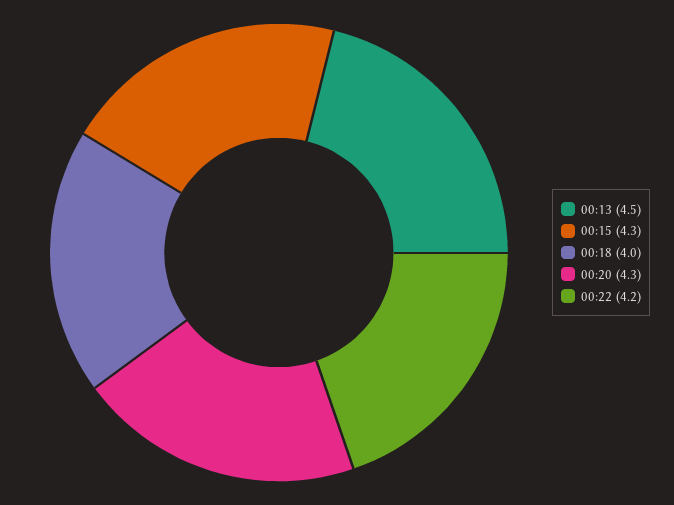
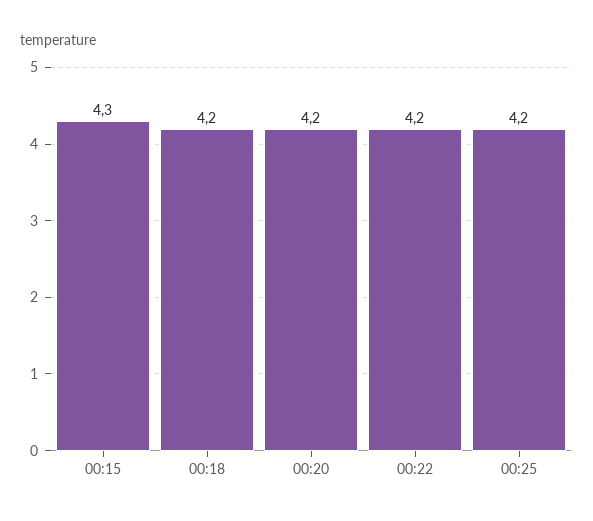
00:13: 4.5 -> none
00:18: 4 -> 4.2
00:20: 4.3 -> 4.2
00:25: none -> 4.2

